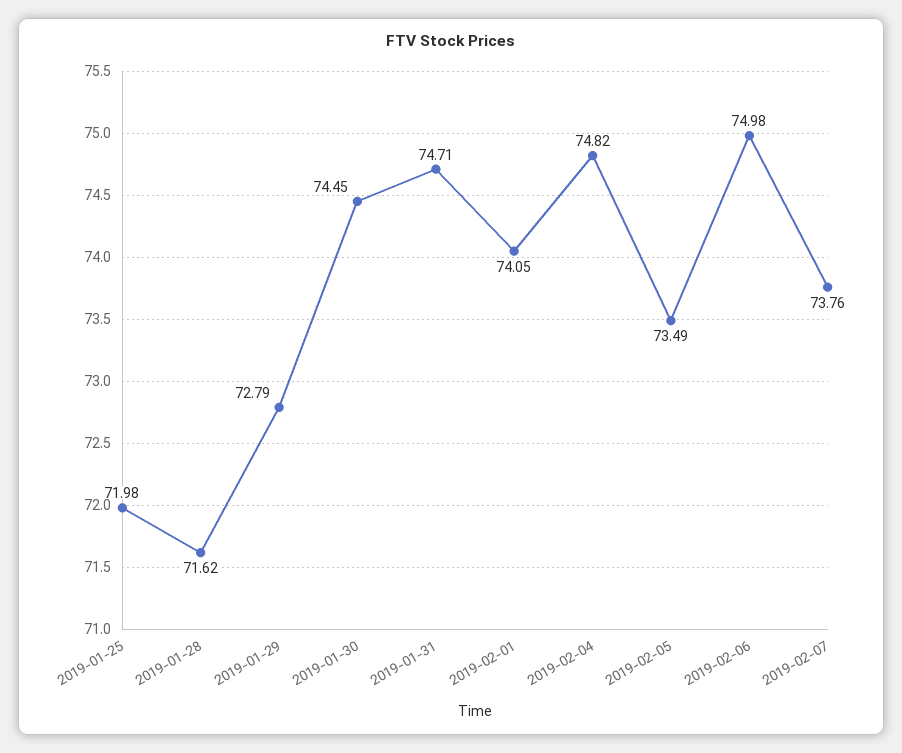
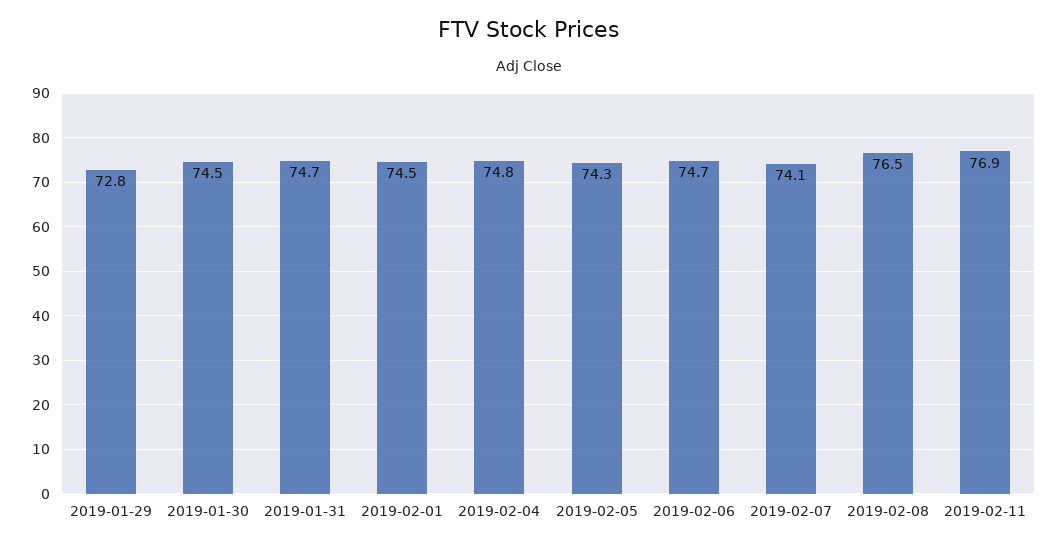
2019-01-25: 71.98 -> none
2019-01-28: 71.62 -> none
2019-02-01: 74.05 -> 74.5
2019-02-05: 73.49 -> 74.3
2019-02-06: 74.98 -> 74.7
2019-02-07: 73.76 -> 74.1
2019-02-08: none -> 76.5
2019-02-11: none -> 76.9

